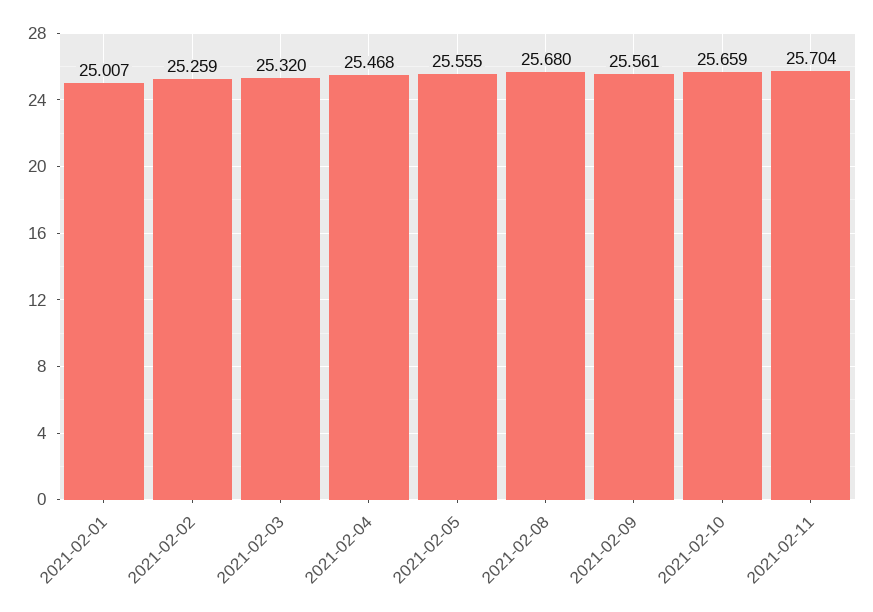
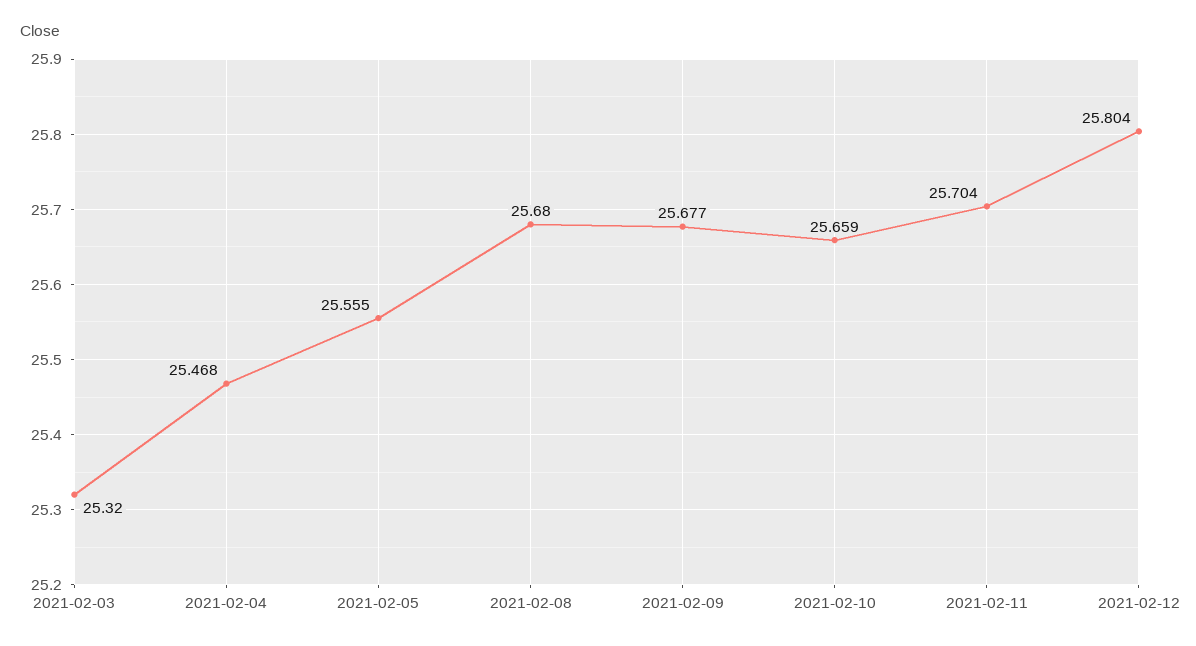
2021-02-01: 25.007 -> none
2021-02-02: 25.259 -> none
2021-02-09: 25.561 -> 25.677
2021-02-12: none -> 25.804

